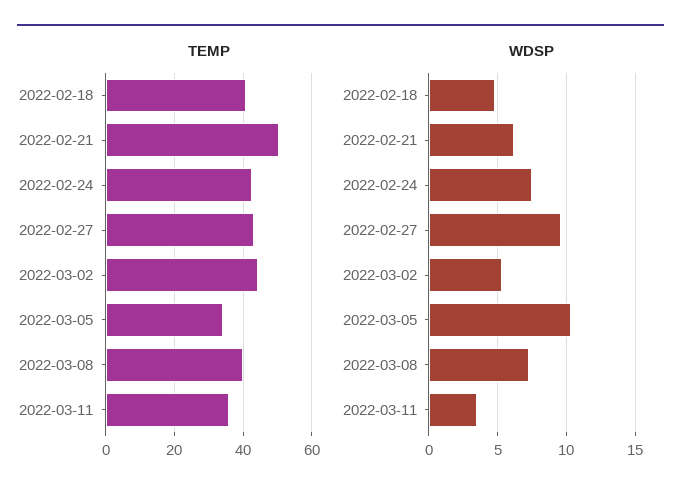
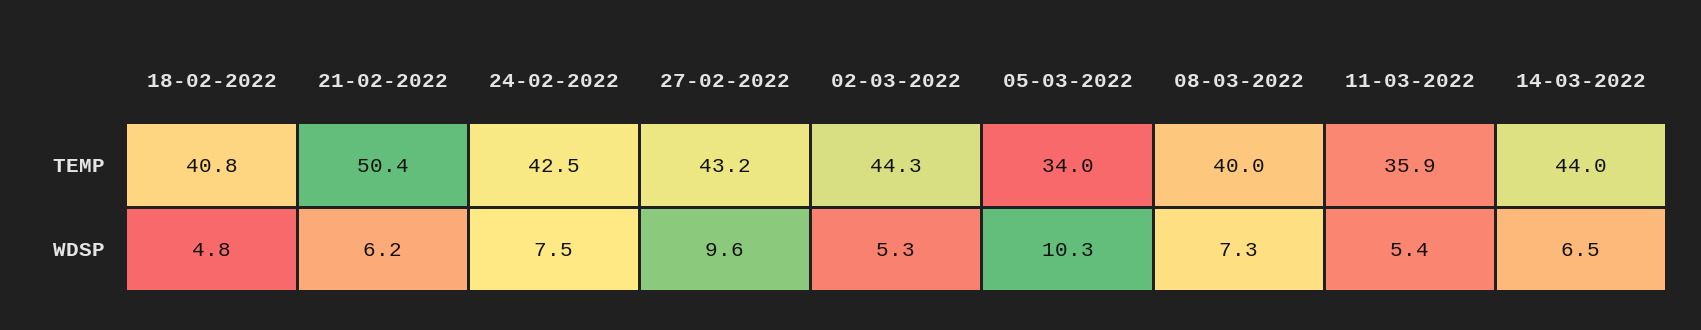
WDSP, 2022-03-11: 3.5 -> 5.4
TEMP, 14-03-2022: none -> 44
WDSP, 14-03-2022: none -> 6.5

